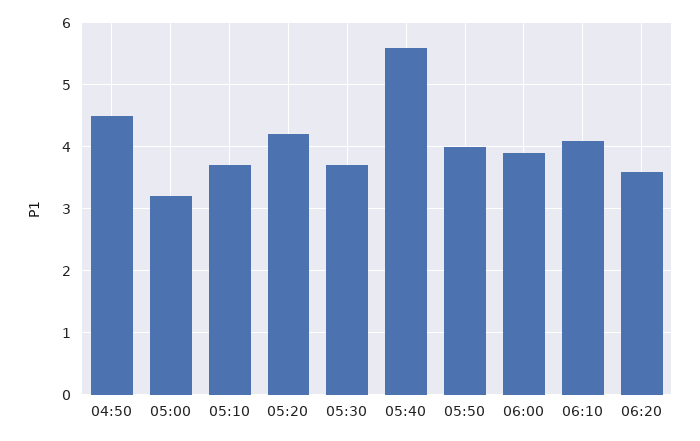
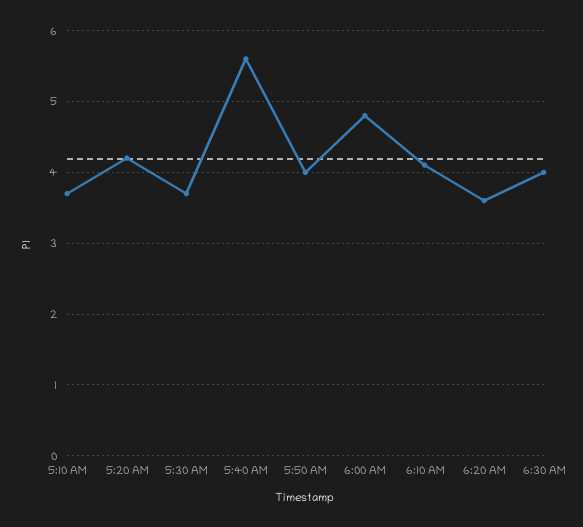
04:50: 4.5 -> none
05:00: 3.2 -> none
06:00: 3.9 -> 4.8
6:30 AM: none -> 4

